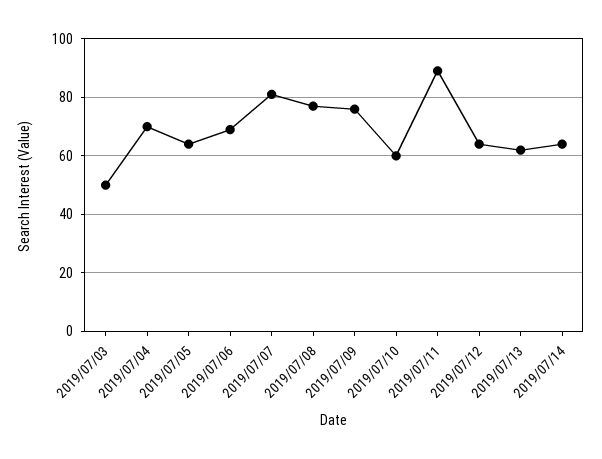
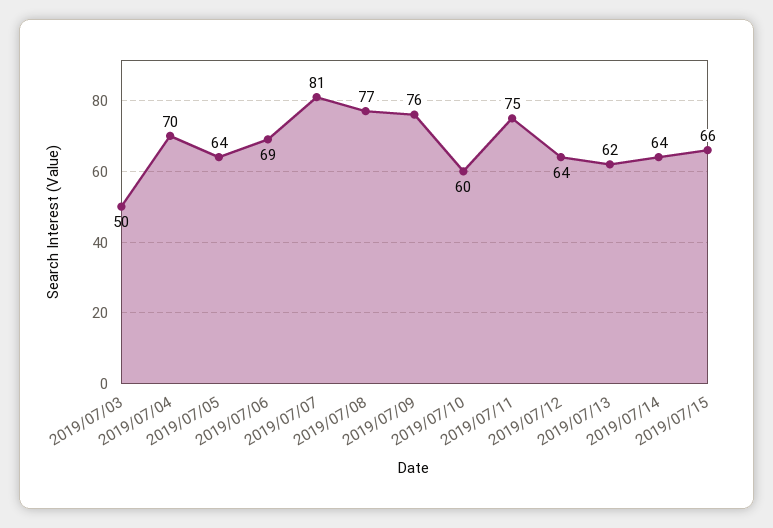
2019/07/11: 90 -> 75
2019/07/15: none -> 66

